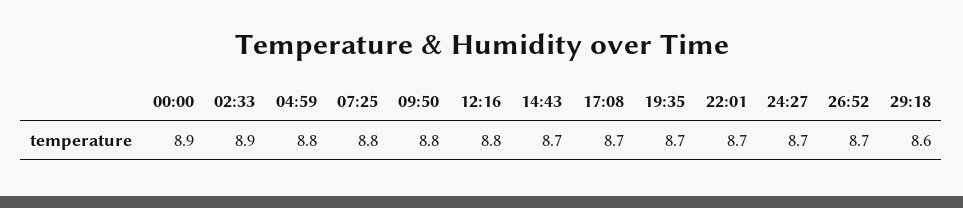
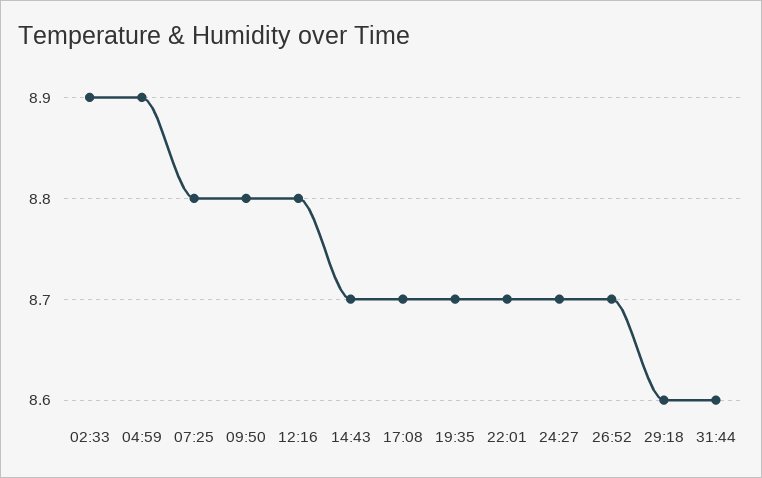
00:00: 8.9 -> none
04:59: 8.8 -> 8.9
31:44: none -> 8.6

